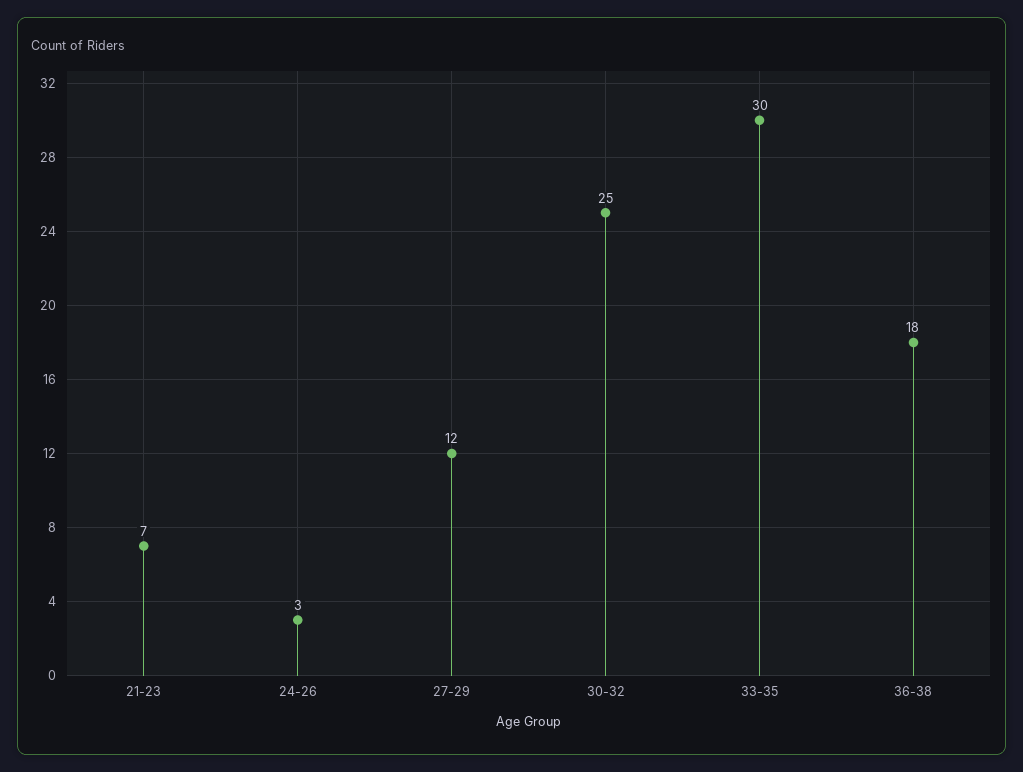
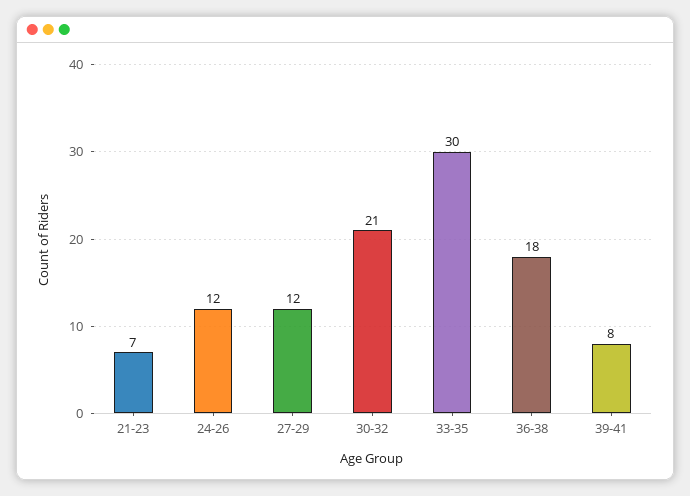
24-26: 3 -> 12
30-32: 25 -> 21
39-41: none -> 8

